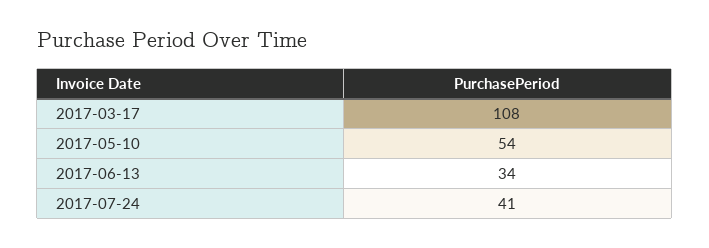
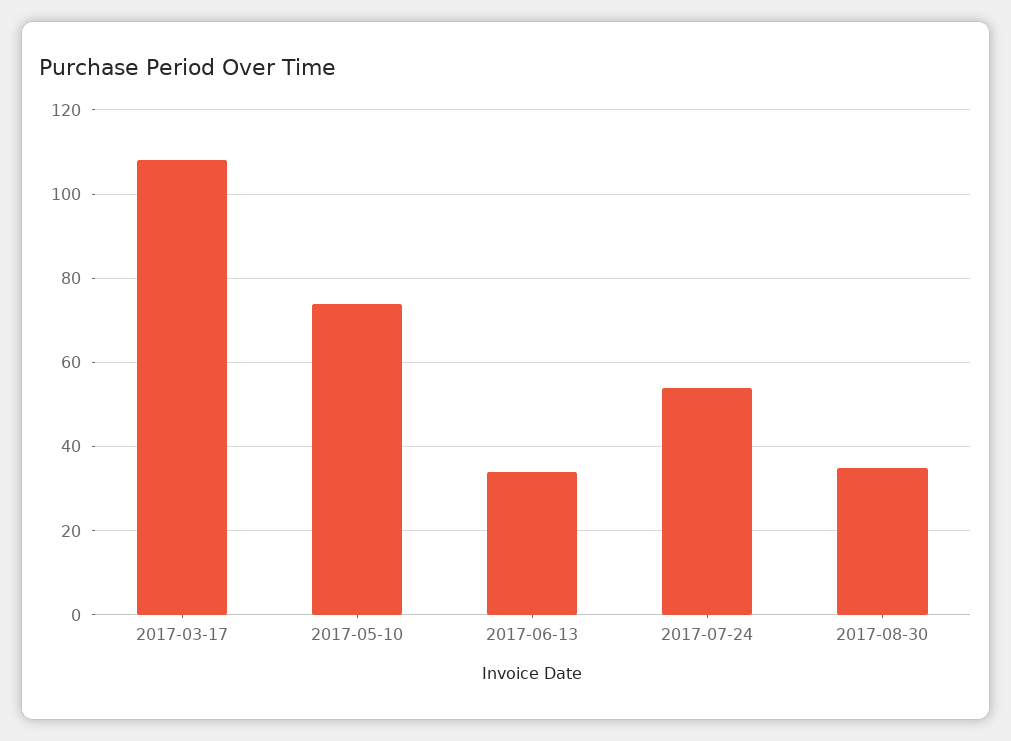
2017-05-10: 54 -> 75
2017-07-24: 41 -> 55
2017-08-30: none -> 35

